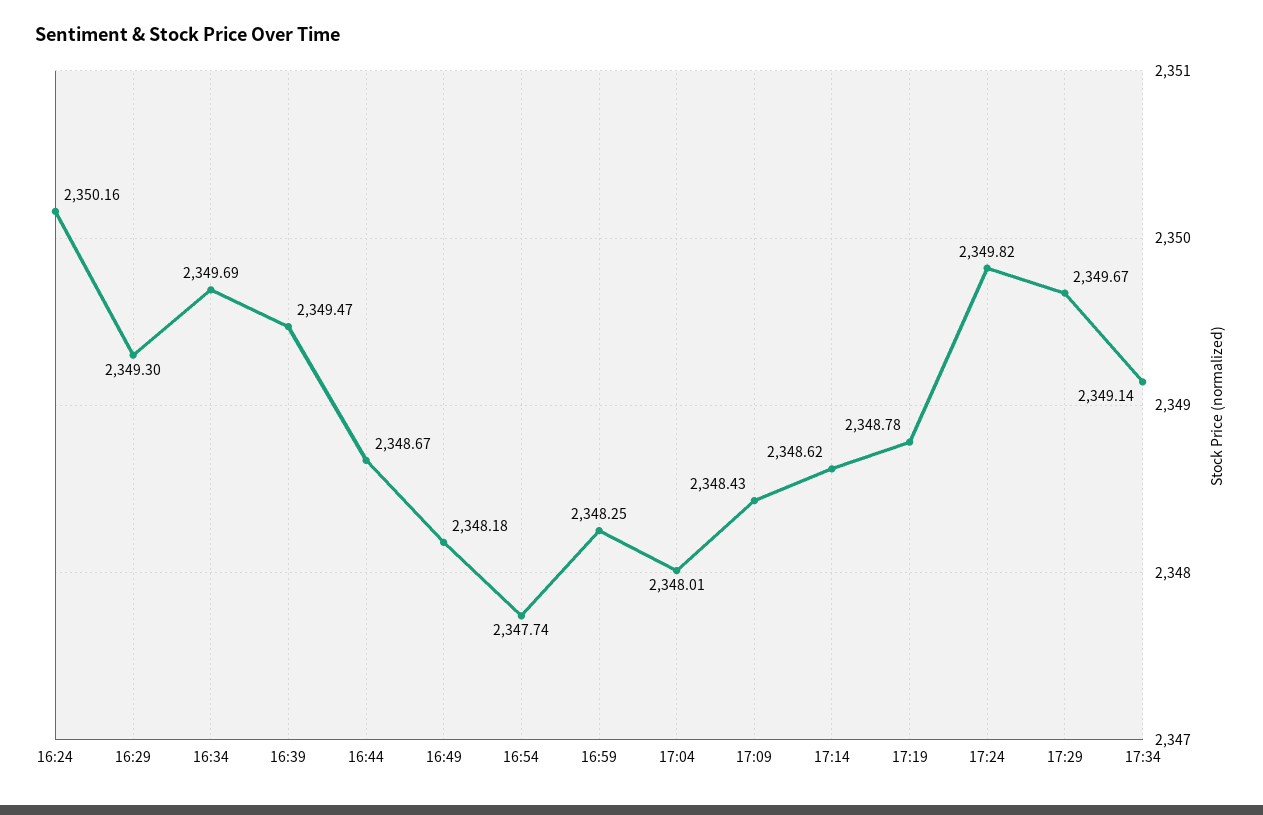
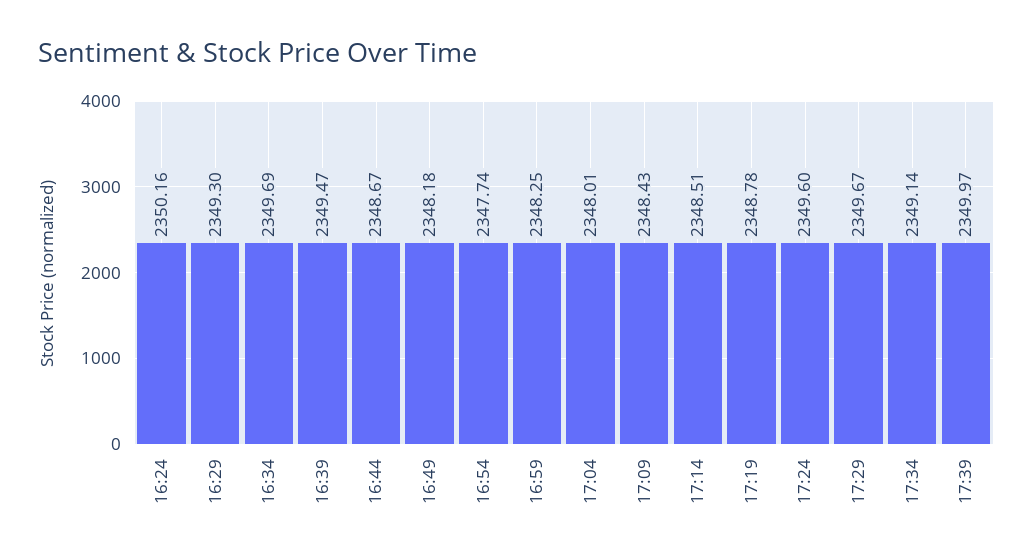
17:14: 2348.62 -> 2348.51
17:24: 2349.82 -> 2349.6
17:39: none -> 2349.97

